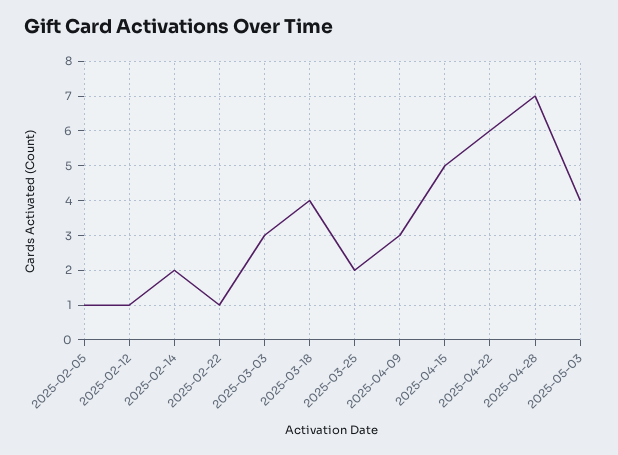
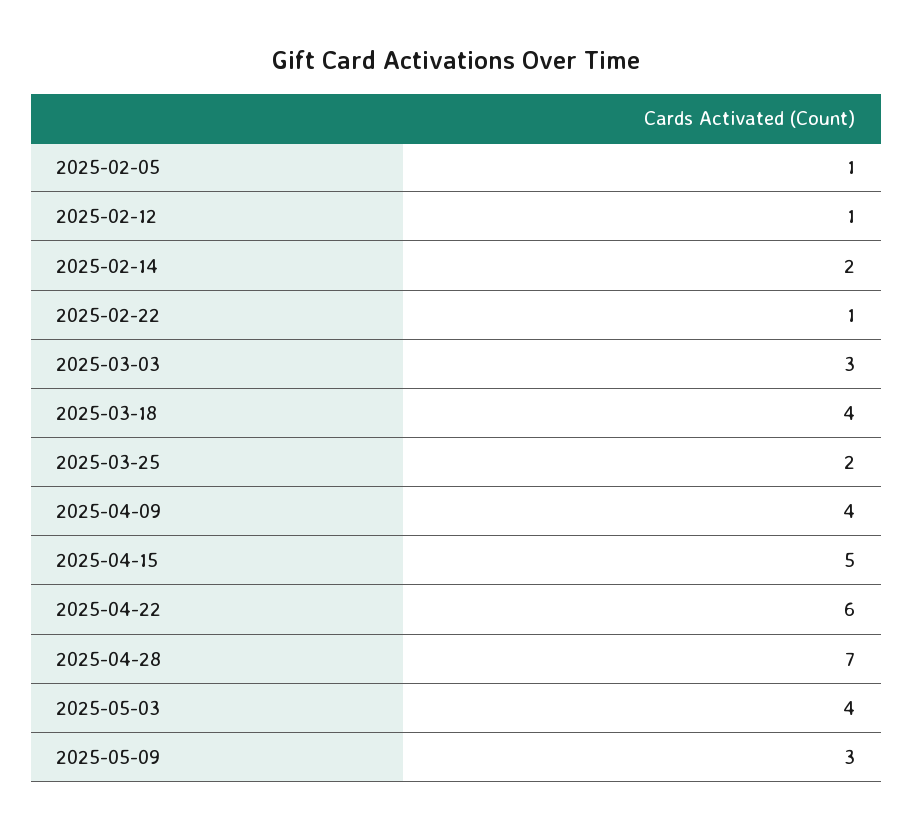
2025-04-09: 3 -> 4
2025-05-09: none -> 3

